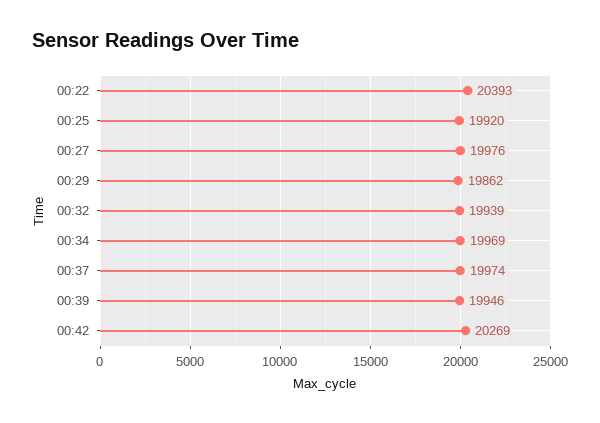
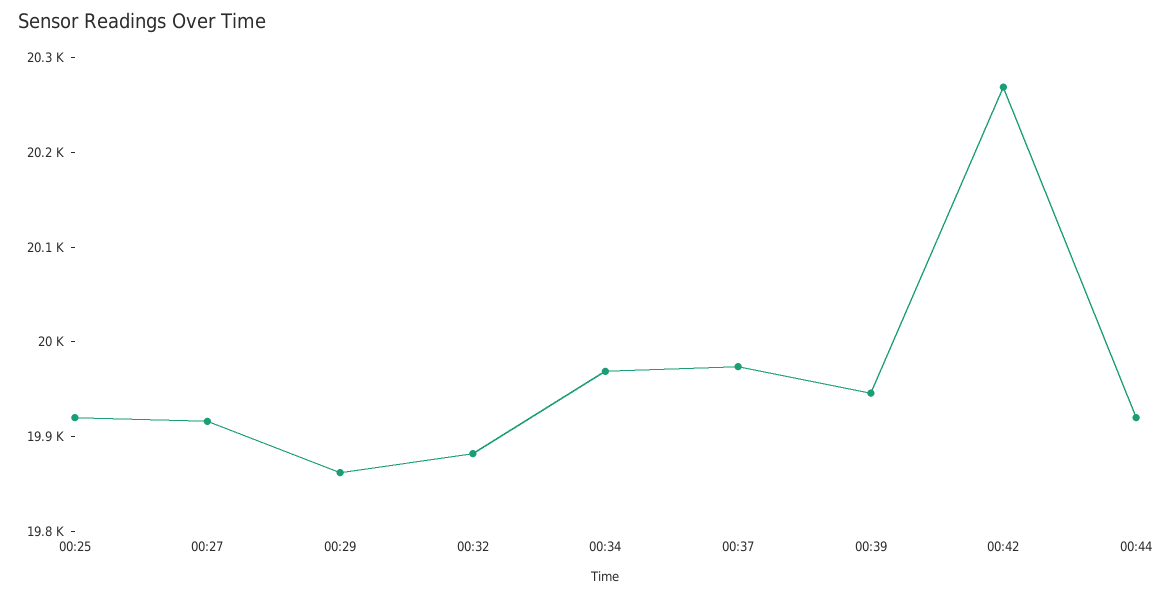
00:22: 20393 -> none
00:27: 19976 -> 19920
00:32: 19939 -> 19880
00:44: none -> 19920

